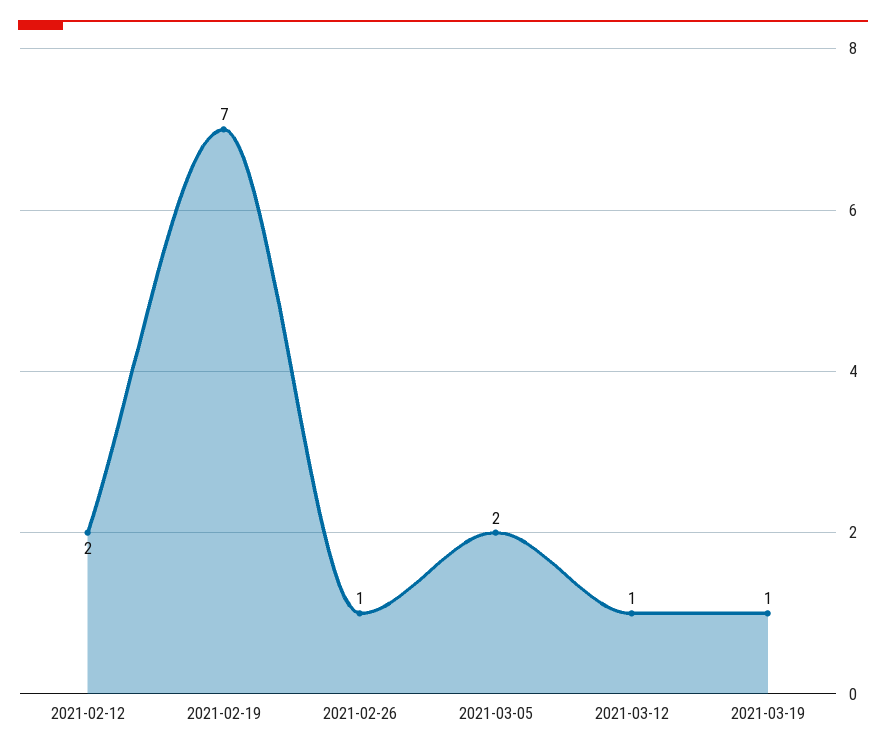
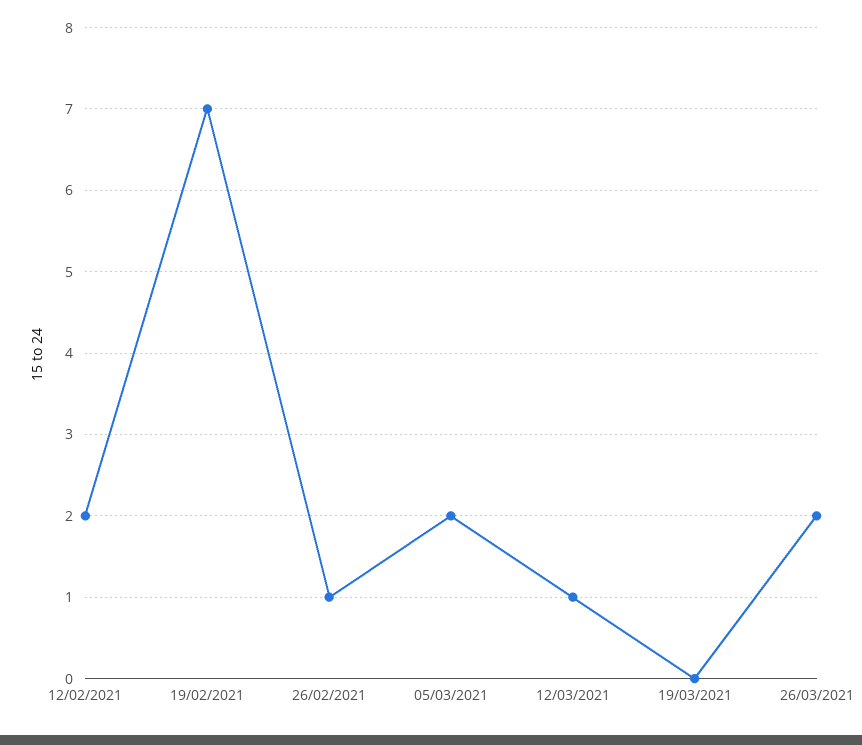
2021-03-19: 1 -> 0
26/03/2021: none -> 2

